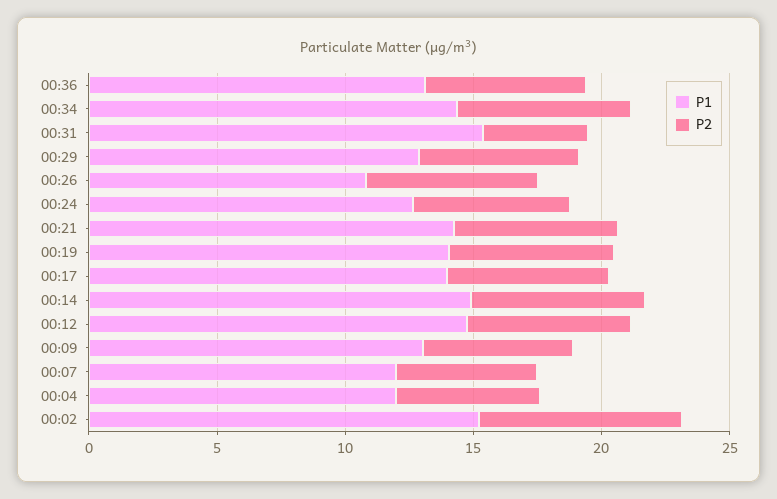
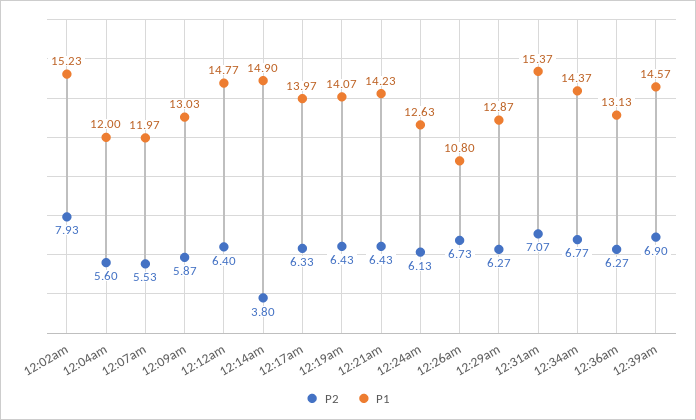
P2, 00:31: 4 -> 7.07
P2, 00:14: 7 -> 3.8
P2, 12:39am: none -> 6.9
P1, 12:39am: none -> 14.57

